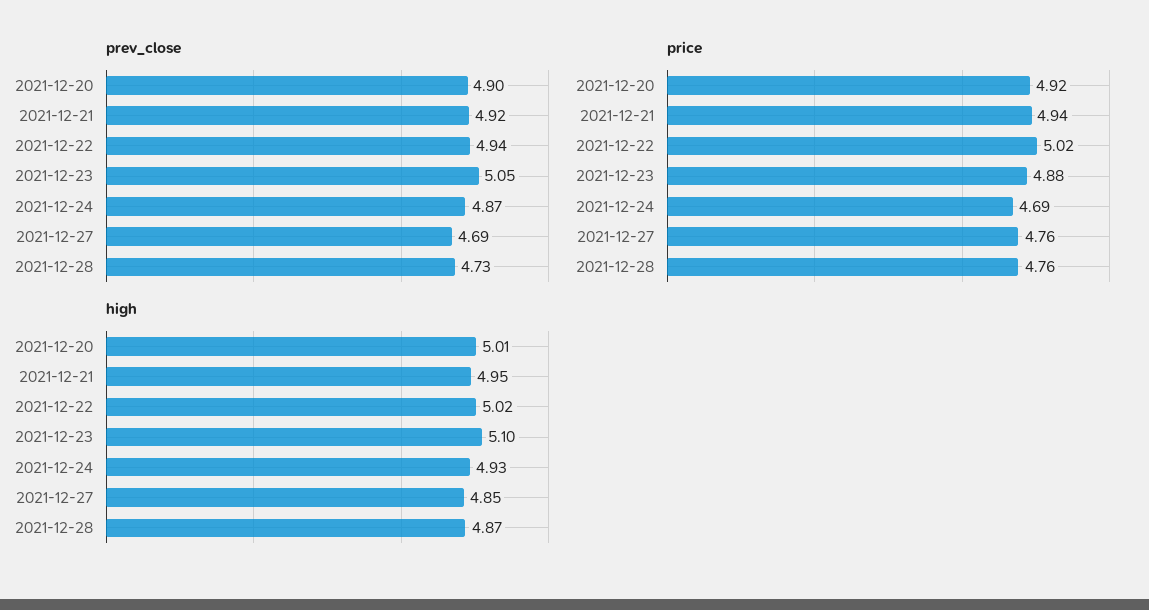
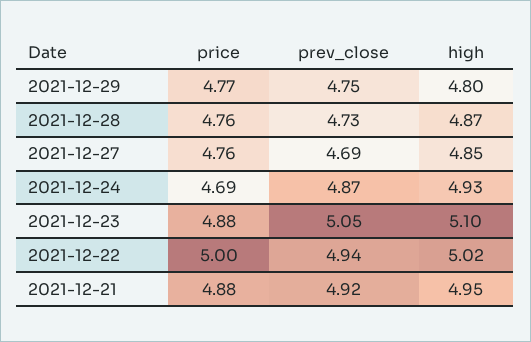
prev_close, 2021-12-20: 4.9 -> none
price, 2021-12-20: 4.92 -> none
price, 2021-12-21: 4.94 -> 4.88
price, 2021-12-22: 5.02 -> 5
high, 2021-12-20: 5.01 -> none
price, 2021-12-29: none -> 4.77
prev_close, 2021-12-29: none -> 4.75
high, 2021-12-29: none -> 4.8

